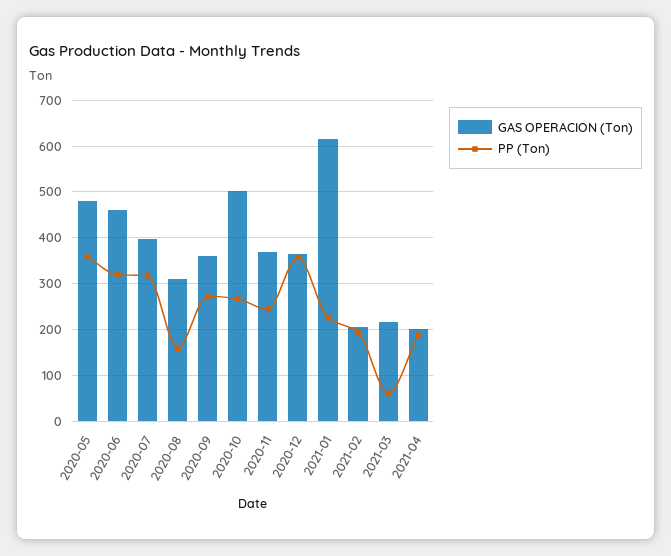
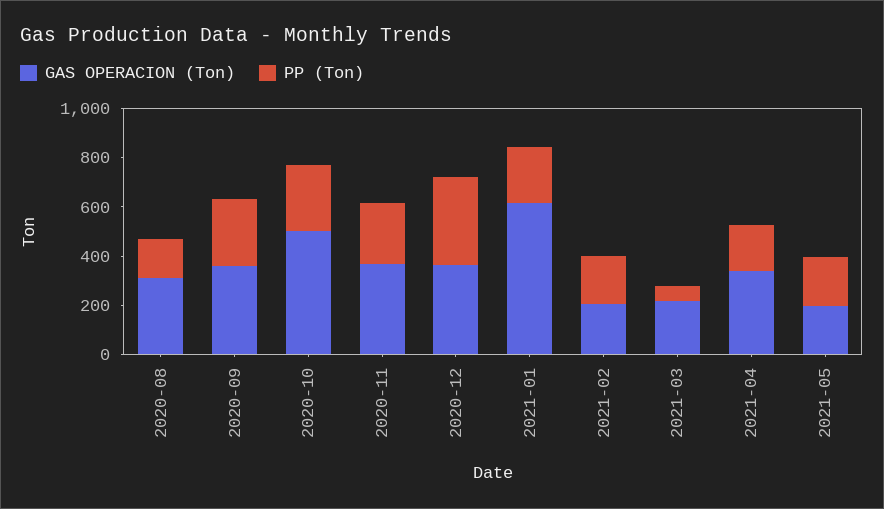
GAS OPERACION (Ton), 2020-05: 480 -> none
PP (Ton), 2020-05: 360 -> none
GAS OPERACION (Ton), 2020-06: 460 -> none
PP (Ton), 2020-06: 320 -> none
GAS OPERACION (Ton), 2020-07: 400 -> none
PP (Ton), 2020-07: 320 -> none
GAS OPERACION (Ton), 2021-04: 200 -> 350
GAS OPERACION (Ton), 2021-05: none -> 200
PP (Ton), 2021-05: none -> 200

